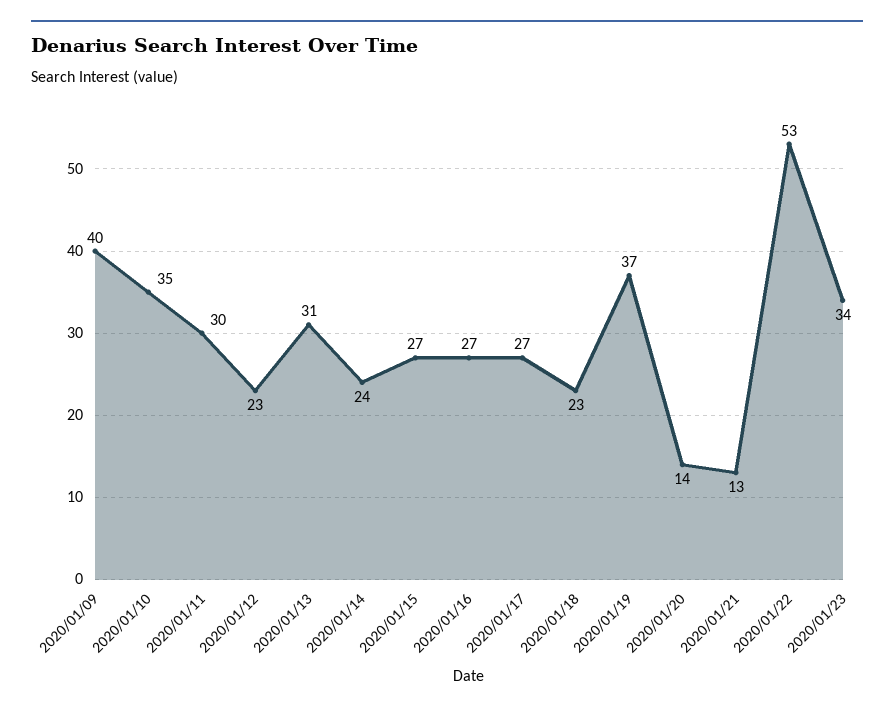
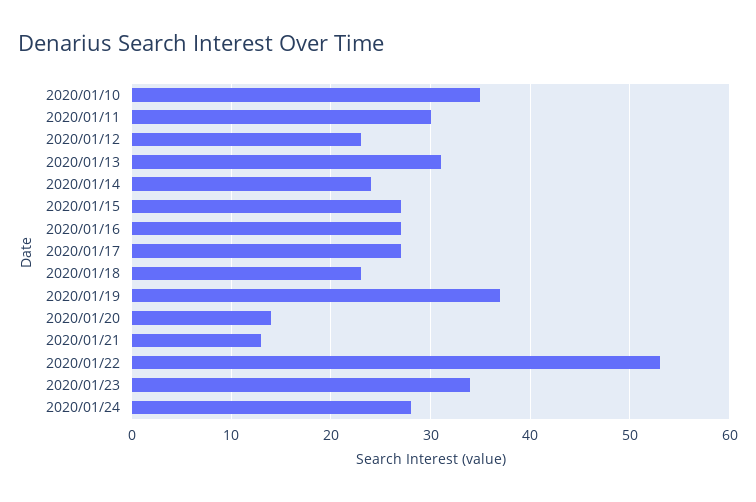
2020/01/09: 40 -> none
2020/01/24: none -> 28

